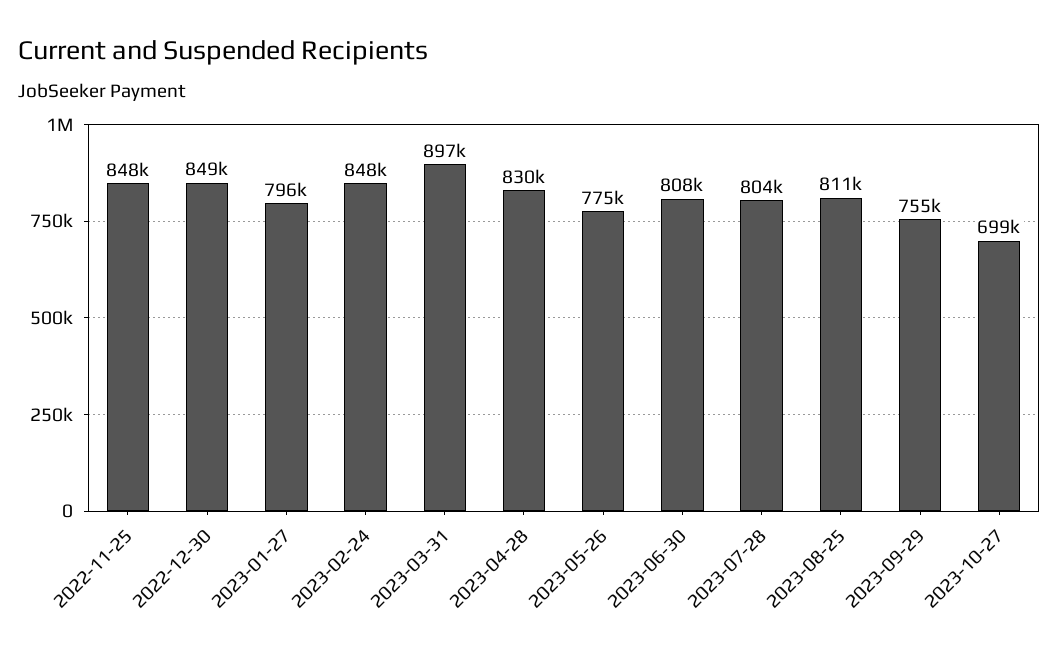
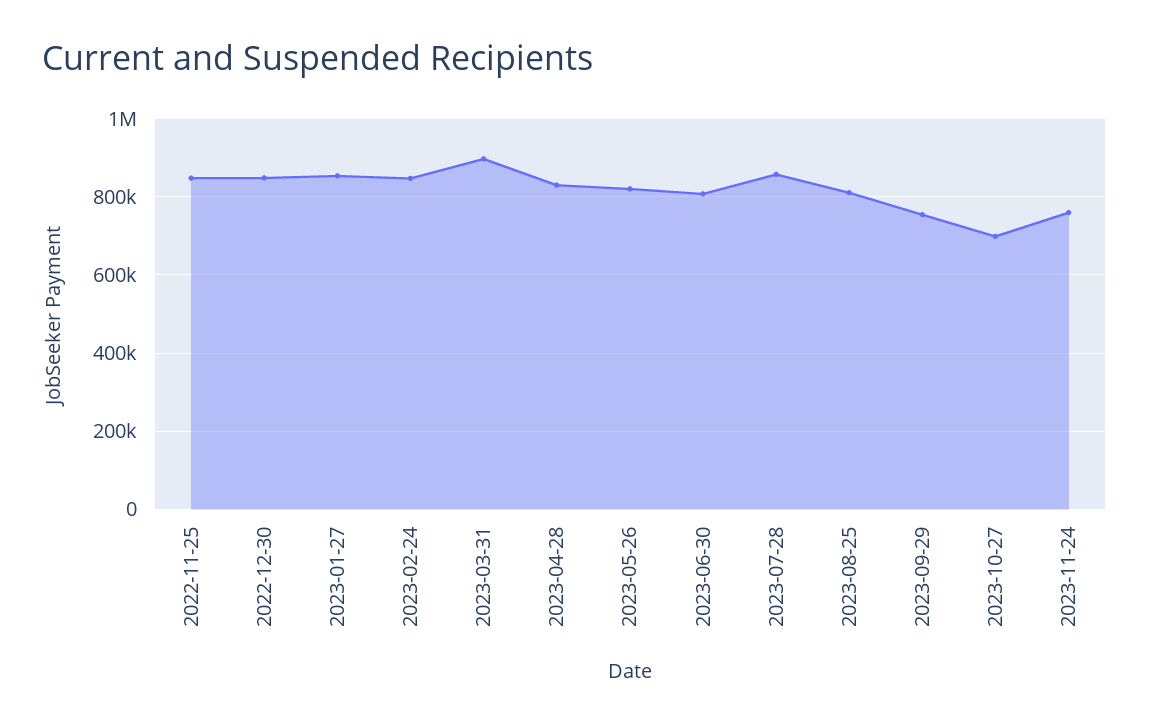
2023-01-27: 796000 -> 860000
2023-05-26: 775000 -> 820000
2023-07-28: 804000 -> 860000
2023-11-24: none -> 760000

